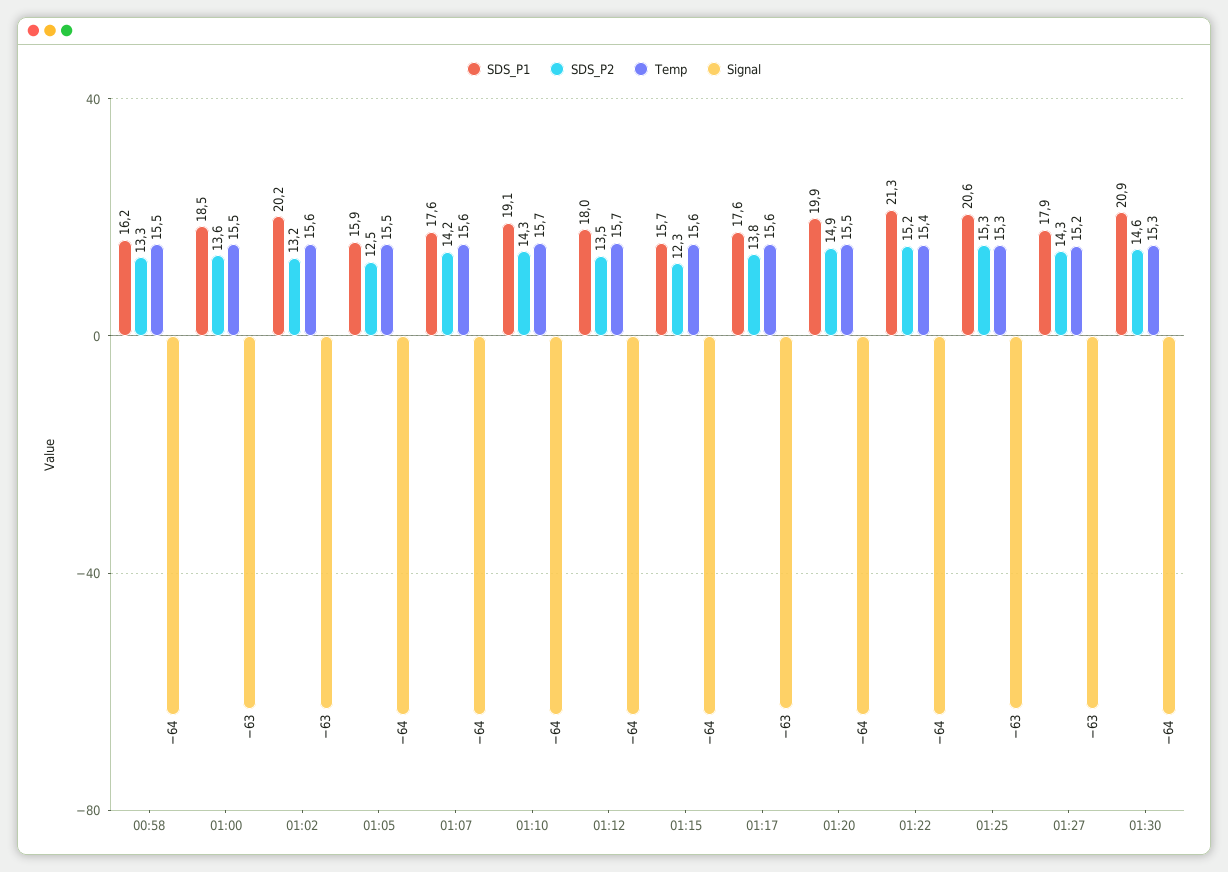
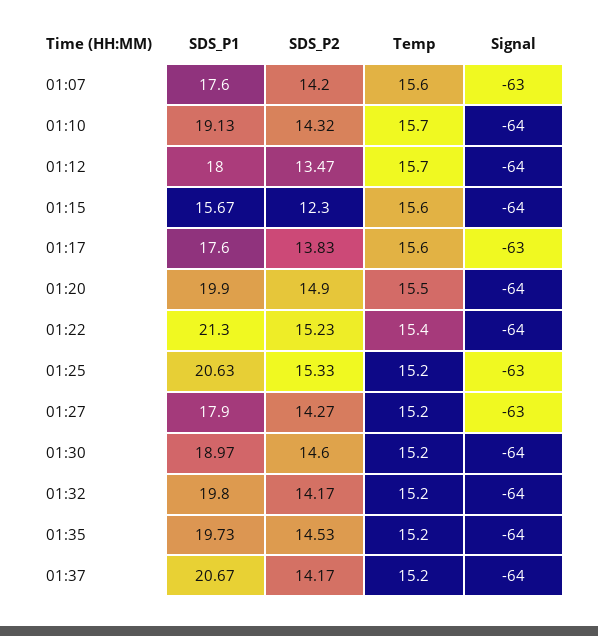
SDS_P1, 00:58: 16.2 -> none
SDS_P2, 00:58: 13.3 -> none
Temp, 00:58: 15.5 -> none
Signal, 00:58: -64 -> none
SDS_P1, 01:00: 18.5 -> none
SDS_P2, 01:00: 13.6 -> none
Temp, 01:00: 15.5 -> none
Signal, 01:00: -63 -> none
SDS_P1, 01:02: 20.2 -> none
SDS_P2, 01:02: 13.2 -> none
Temp, 01:02: 15.6 -> none
Signal, 01:02: -63 -> none
SDS_P1, 01:05: 15.9 -> none
SDS_P2, 01:05: 12.5 -> none
Temp, 01:05: 15.5 -> none
Signal, 01:05: -64 -> none
Signal, 01:07: -64 -> -63
Temp, 01:25: 15.3 -> 15.2
SDS_P1, 01:30: 20.9 -> 18.97
Temp, 01:30: 15.3 -> 15.2
SDS_P1, 01:32: none -> 19.8
SDS_P2, 01:32: none -> 14.17
Temp, 01:32: none -> 15.2
Signal, 01:32: none -> -64
SDS_P1, 01:35: none -> 19.73
SDS_P2, 01:35: none -> 14.53
Temp, 01:35: none -> 15.2
Signal, 01:35: none -> -64
SDS_P1, 01:37: none -> 20.67
SDS_P2, 01:37: none -> 14.17
Temp, 01:37: none -> 15.2
Signal, 01:37: none -> -64

